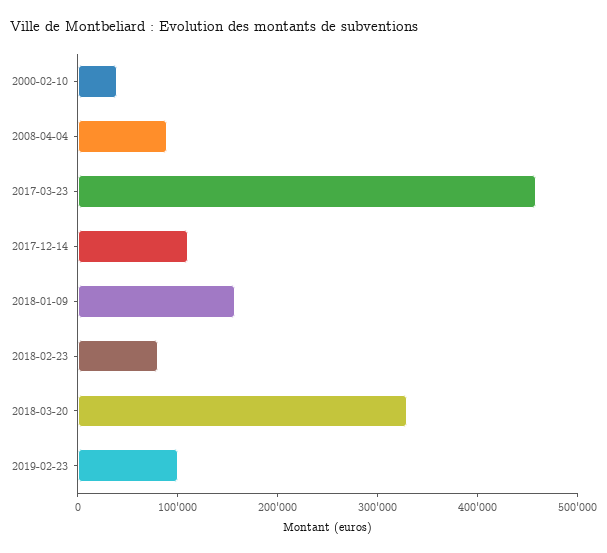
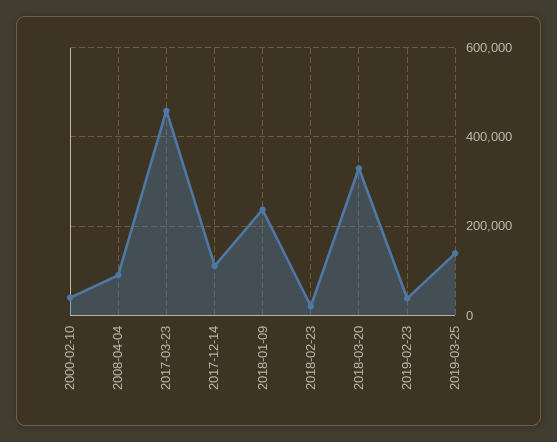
2018-01-09: 160000 -> 240000
2018-02-23: 80000 -> 20000
2019-02-23: 100000 -> 40000
2019-03-25: none -> 140000

